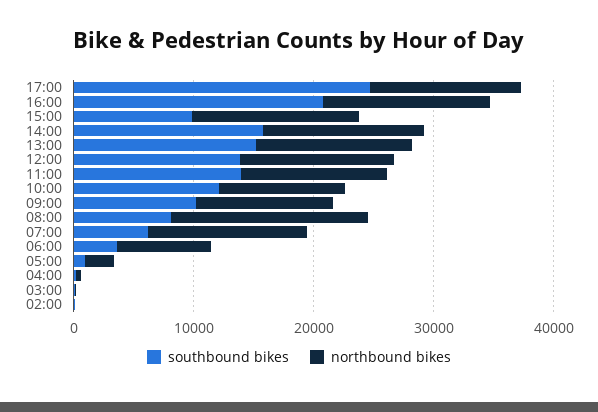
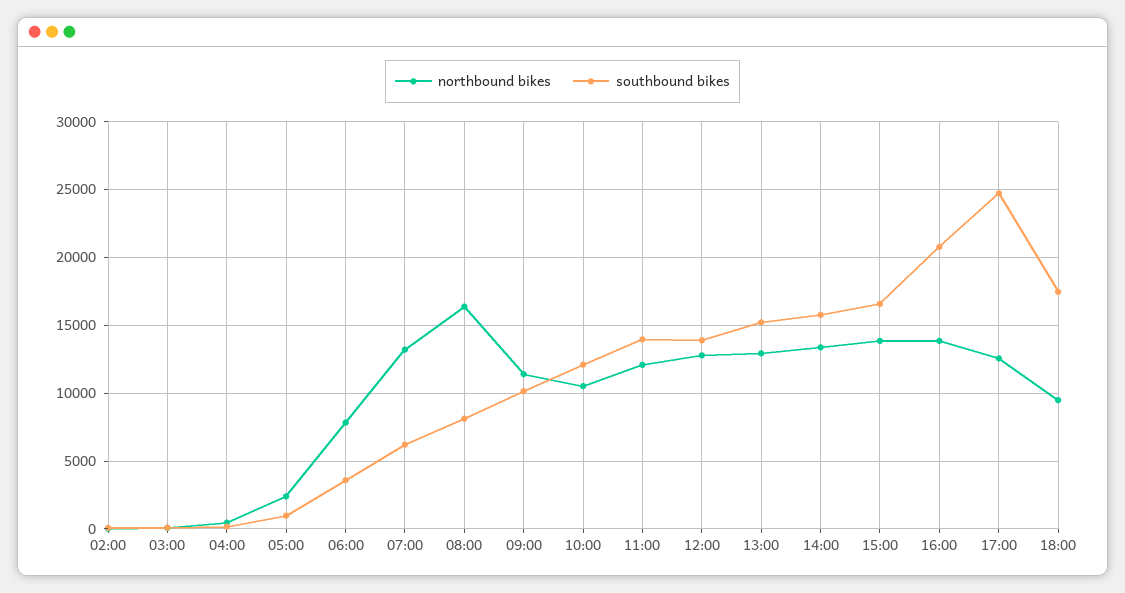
southbound bikes, 15:00: 10000 -> 16500
northbound bikes, 18:00: none -> 9500
southbound bikes, 18:00: none -> 17500

